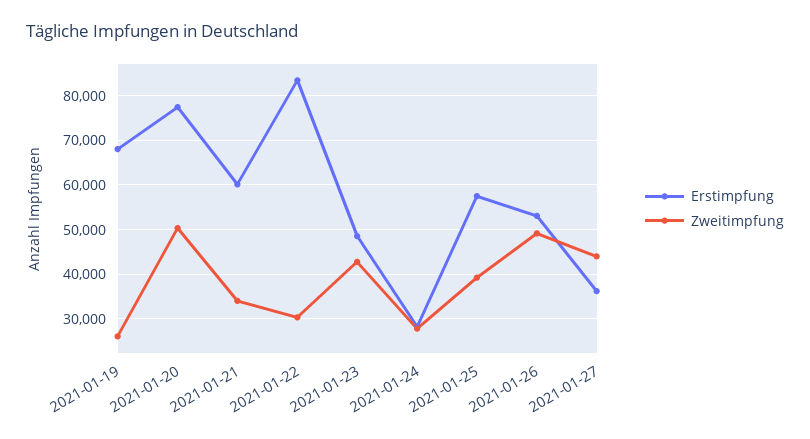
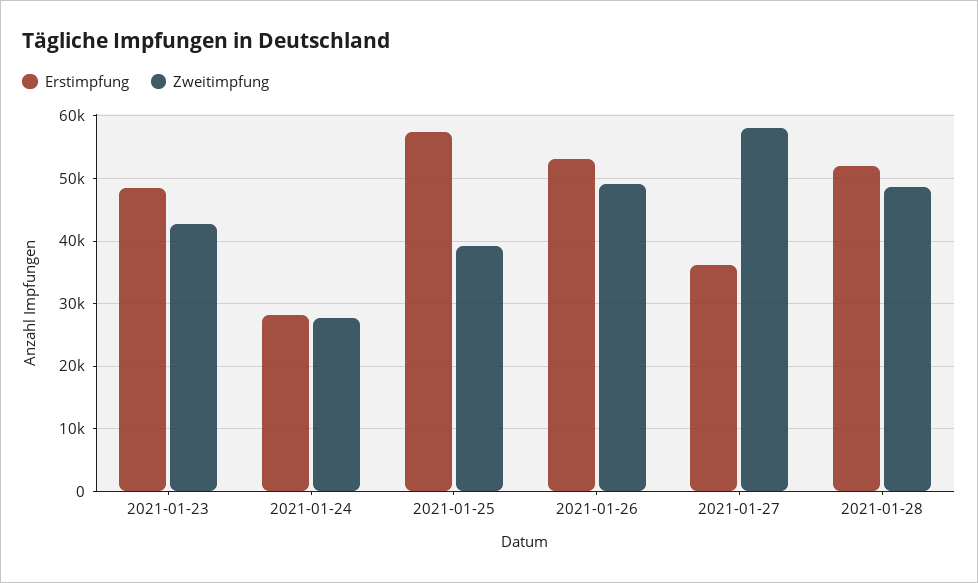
Erstimpfung, 2021-01-19: 68000 -> none
Zweitimpfung, 2021-01-19: 26000 -> none
Erstimpfung, 2021-01-20: 78000 -> none
Zweitimpfung, 2021-01-20: 50000 -> none
Erstimpfung, 2021-01-21: 60000 -> none
Zweitimpfung, 2021-01-21: 34000 -> none
Erstimpfung, 2021-01-22: 84000 -> none
Zweitimpfung, 2021-01-22: 30000 -> none
Zweitimpfung, 2021-01-27: 44000 -> 58000
Erstimpfung, 2021-01-28: none -> 52000
Zweitimpfung, 2021-01-28: none -> 49000

